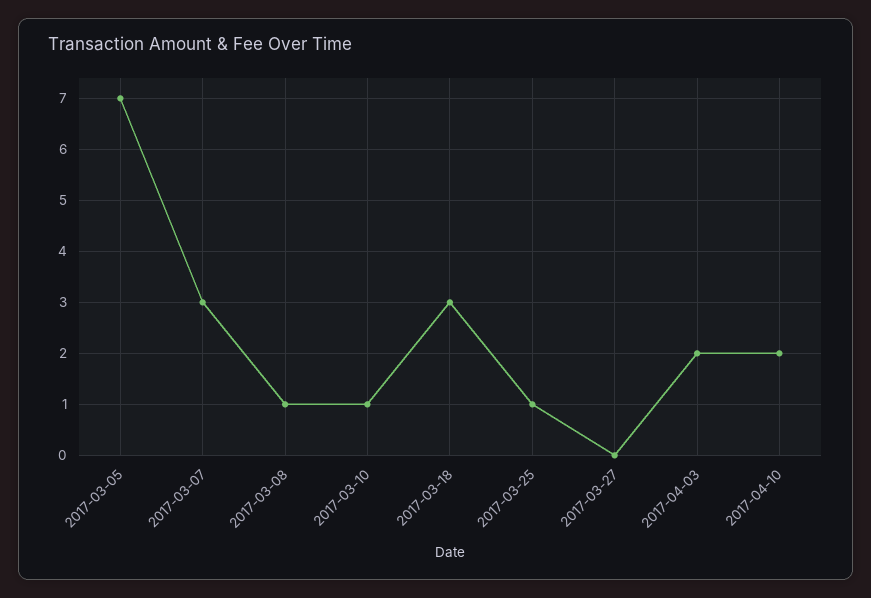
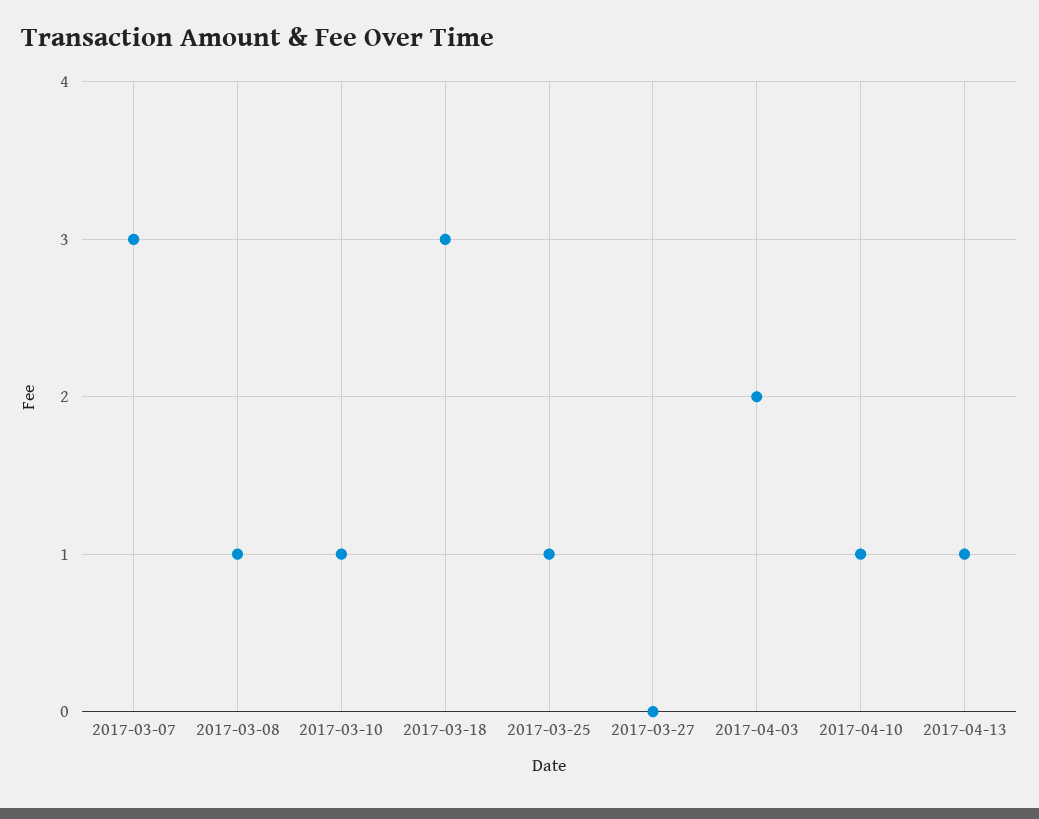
2017-03-05: 7 -> none
2017-04-10: 2 -> 1
2017-04-13: none -> 1

